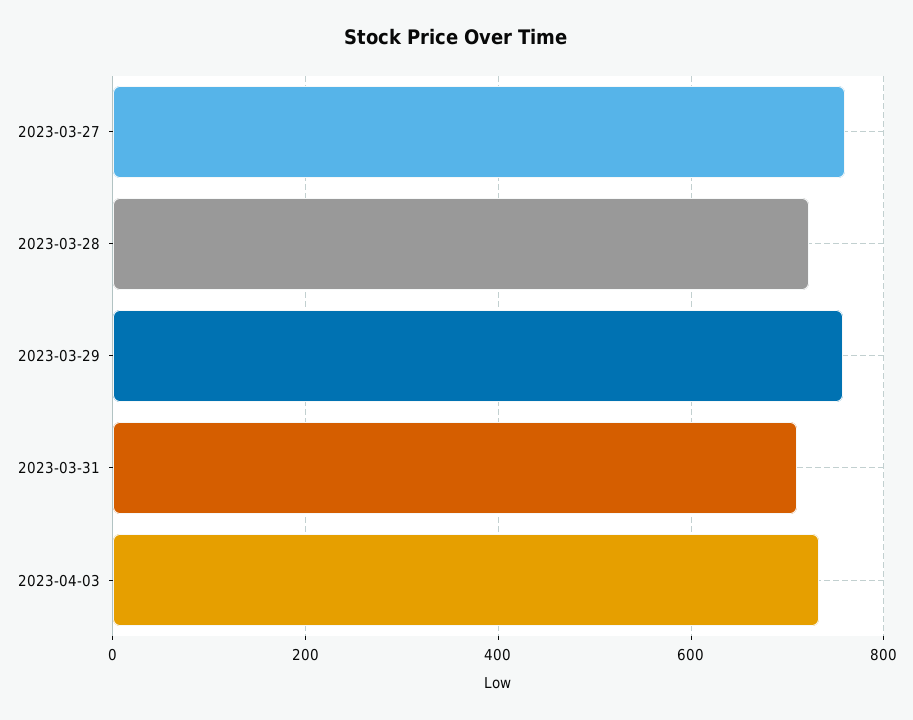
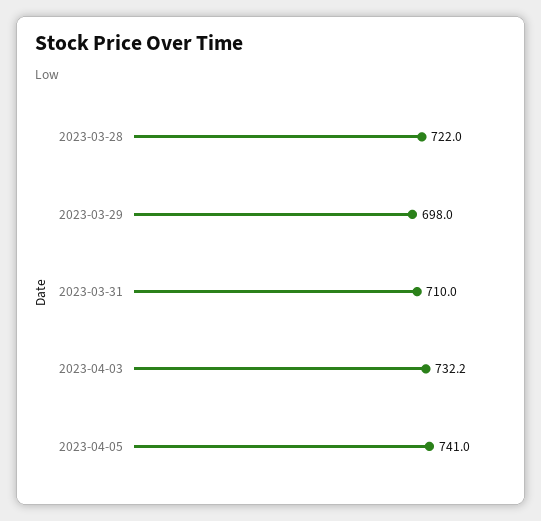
2023-03-27: 760 -> none
2023-03-29: 760 -> 698
2023-04-05: none -> 741

